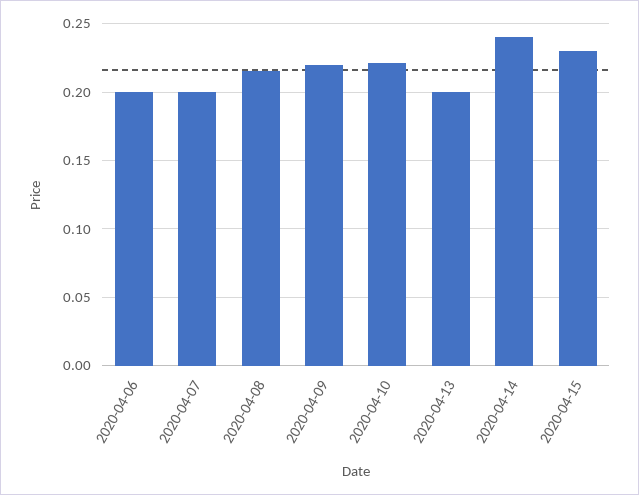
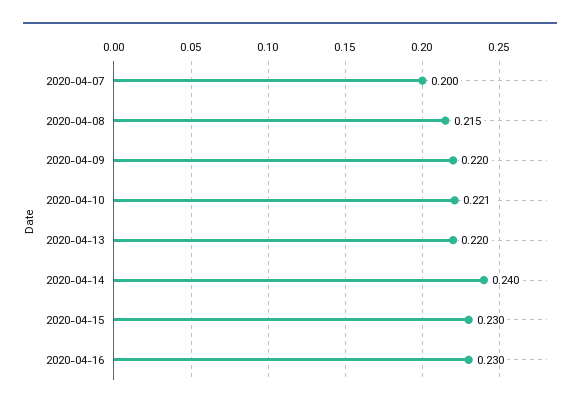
2020-04-06: 0.2 -> none
2020-04-13: 0.2 -> 0.22
2020-04-16: none -> 0.23

